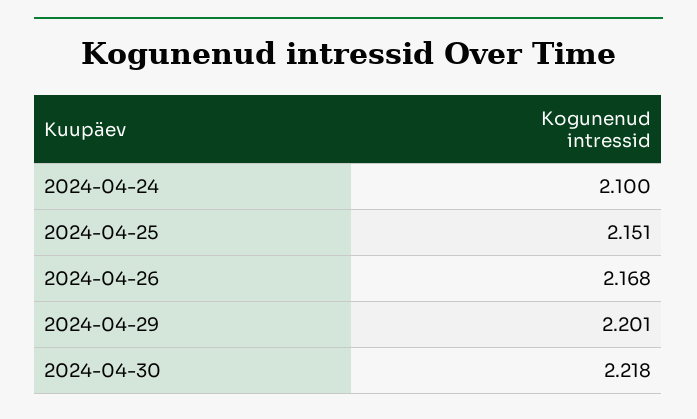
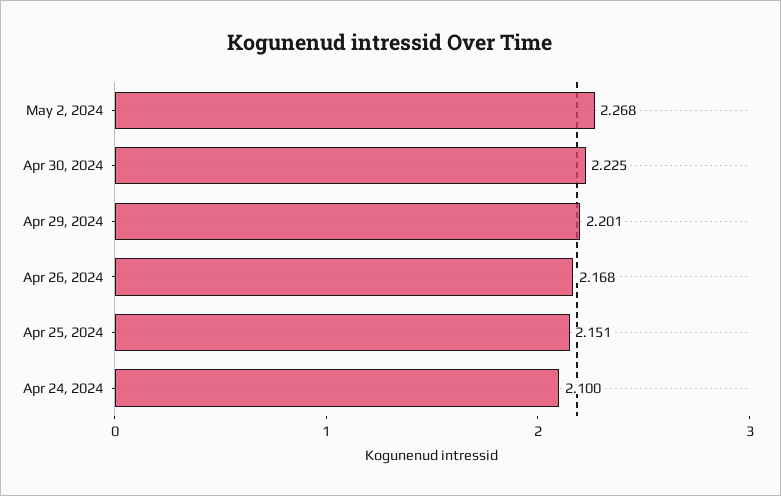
2024-04-30: 2.218 -> 2.225
May 2, 2024: none -> 2.268

